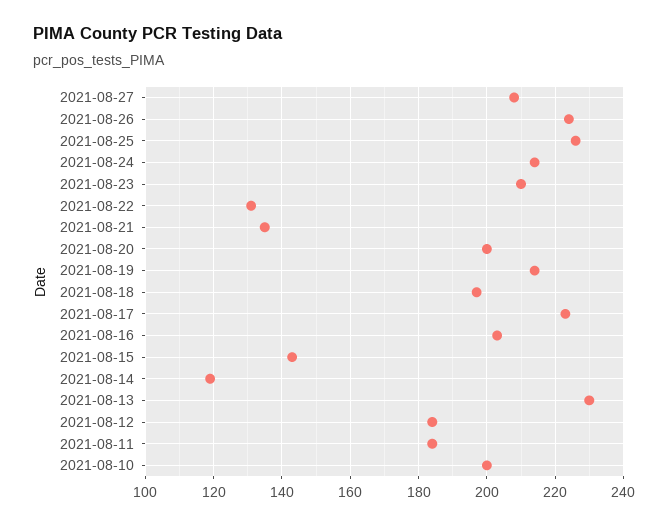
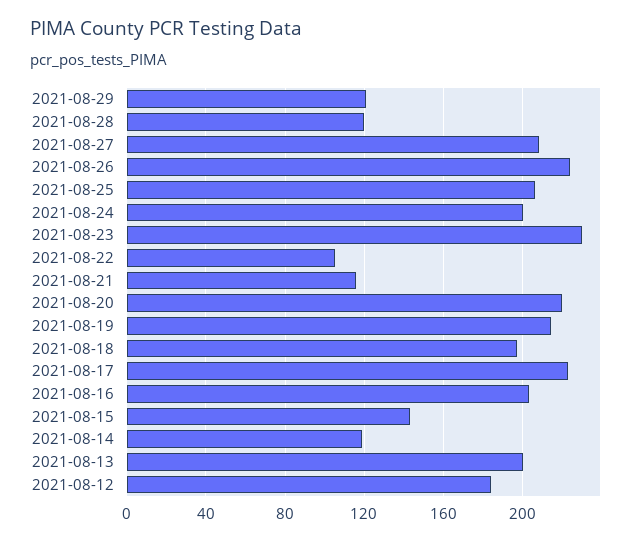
2021-08-25: 225 -> 205
2021-08-24: 215 -> 200
2021-08-23: 210 -> 230
2021-08-22: 130 -> 105
2021-08-21: 135 -> 115
2021-08-20: 200 -> 220
2021-08-13: 230 -> 200
2021-08-11: 185 -> none
2021-08-10: 200 -> none
2021-08-29: none -> 120
2021-08-28: none -> 120

